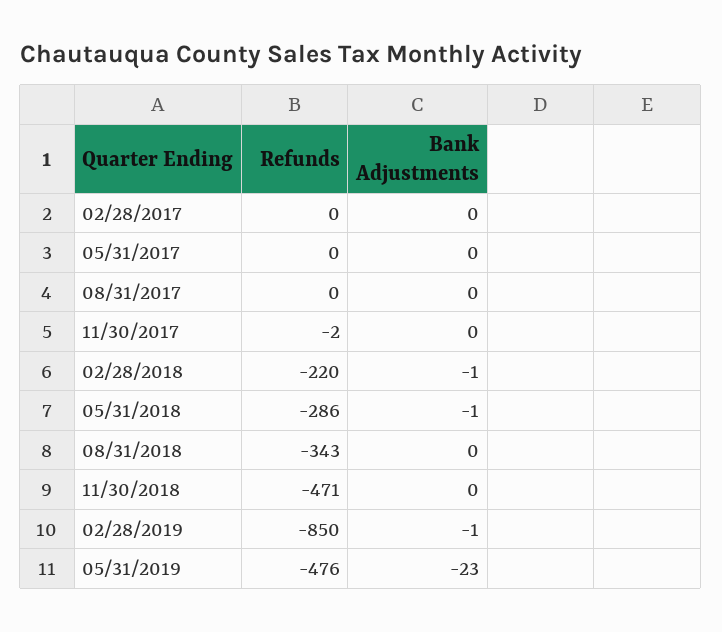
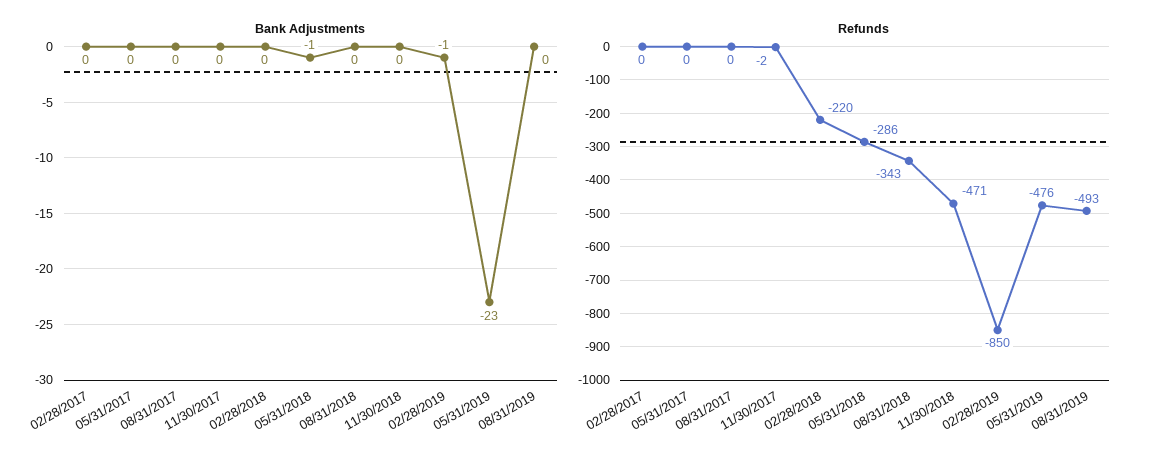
Bank Adjustments, 02/28/2018: -1 -> 0
Bank Adjustments, 08/31/2019: none -> 0
Refunds, 08/31/2019: none -> -493

